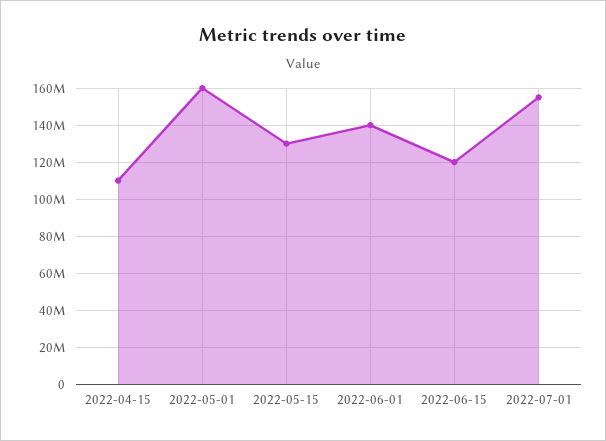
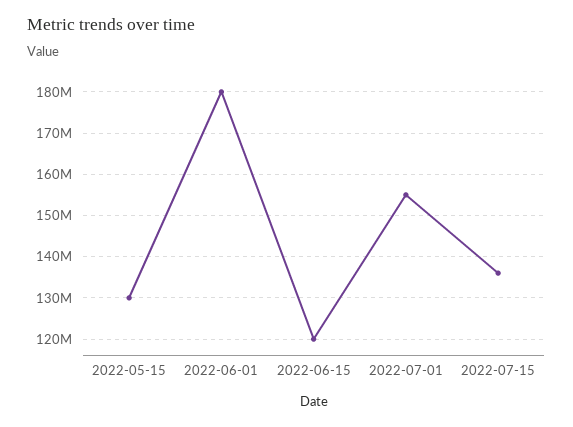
2022-04-15: 110000000 -> none
2022-05-01: 160000000 -> none
2022-06-01: 140000000 -> 180000000
2022-07-15: none -> 136000000

